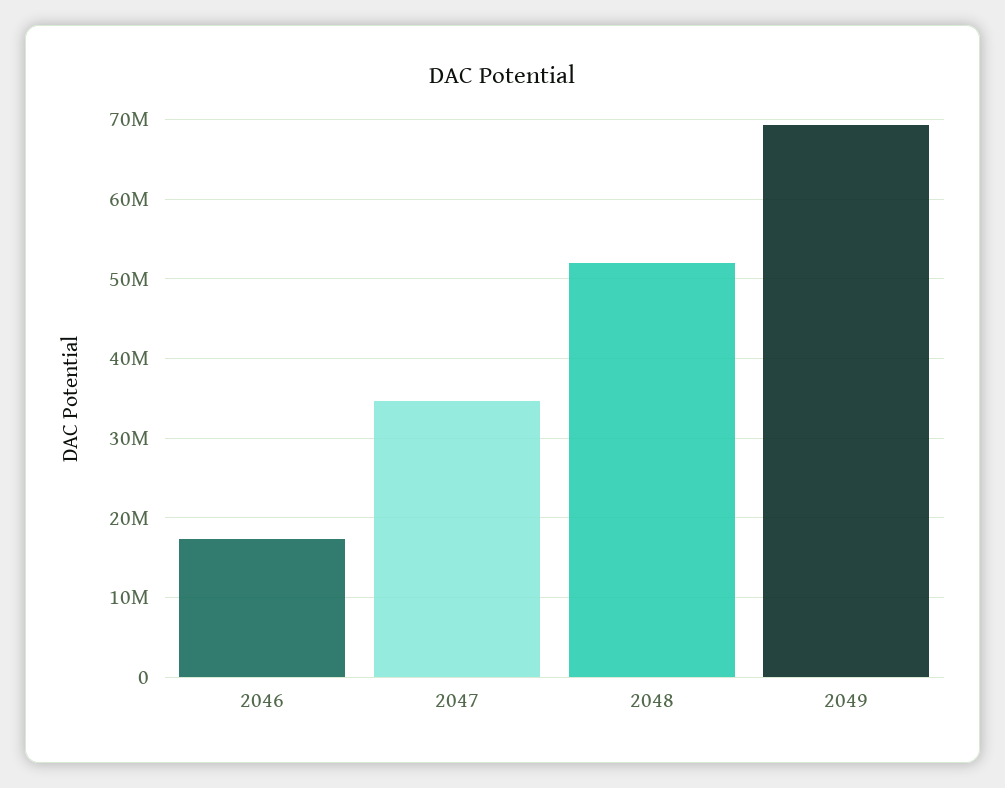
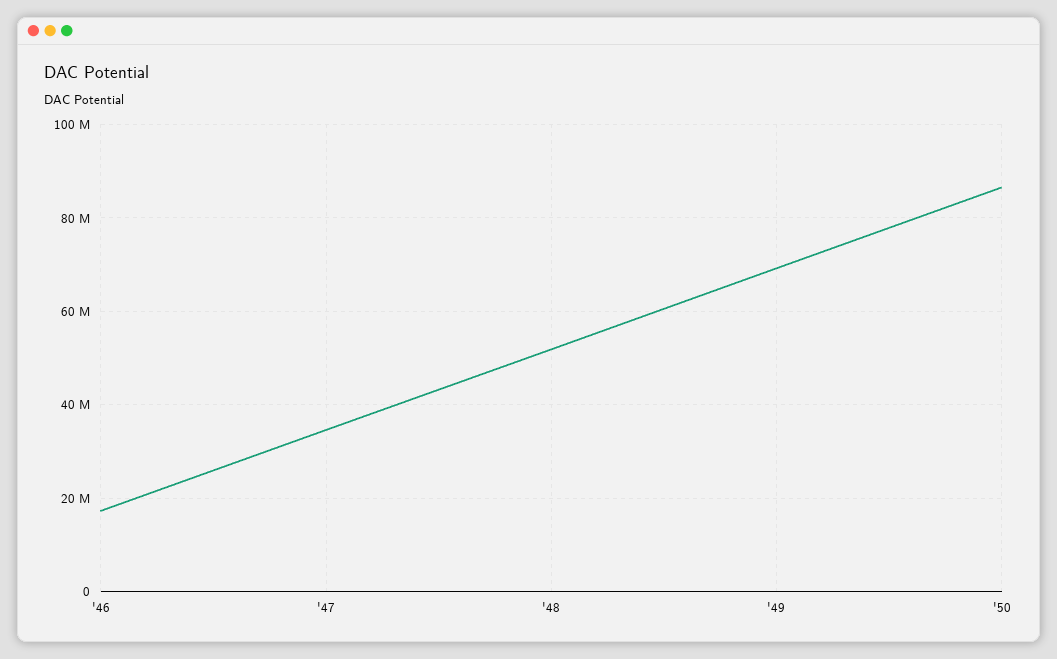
'50: none -> 86000000

